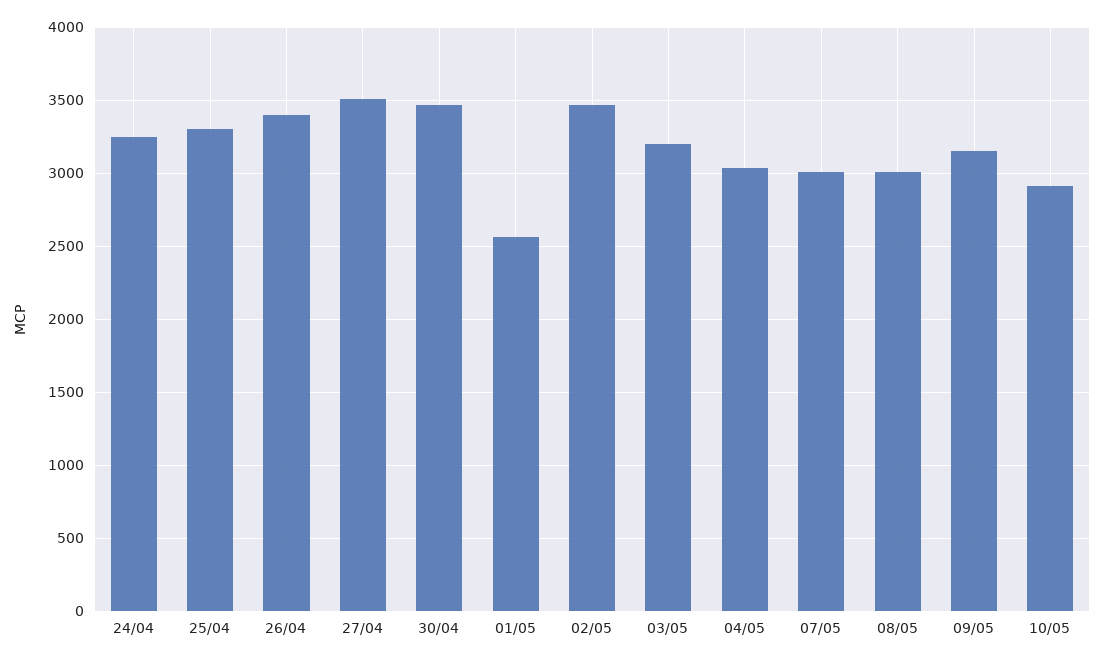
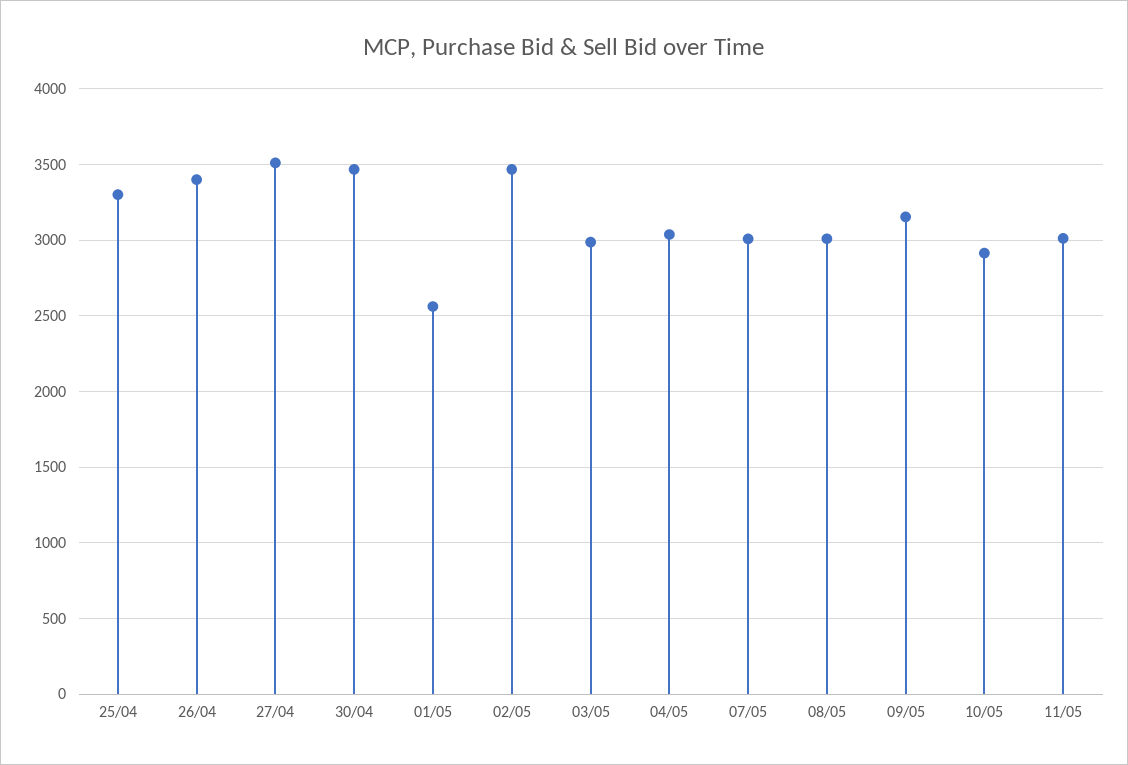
24/04: 3250 -> none
03/05: 3200 -> 3000
11/05: none -> 3000

